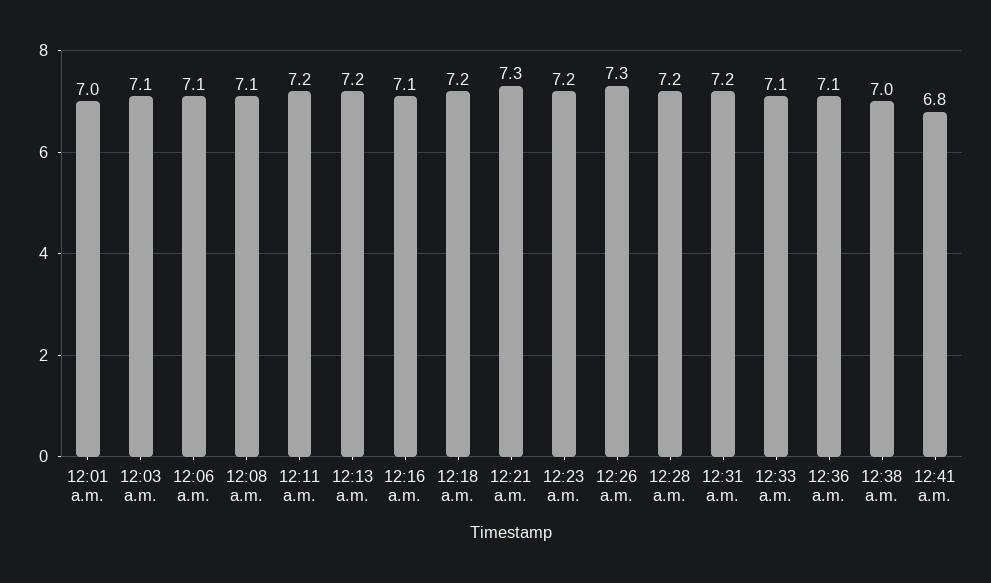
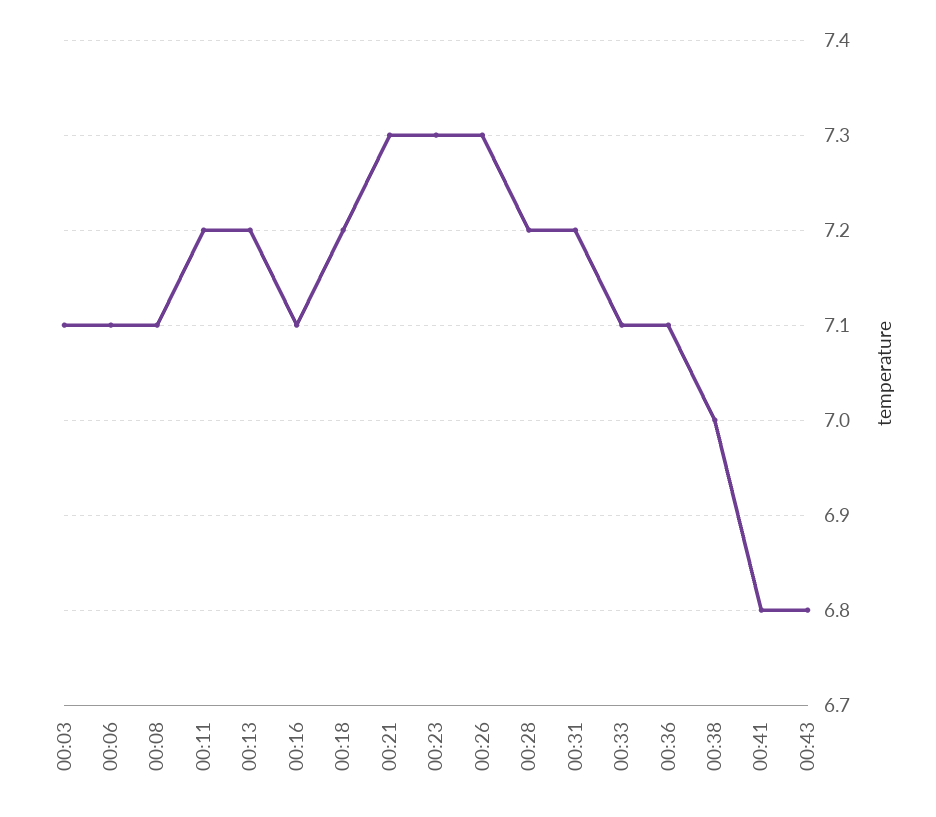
12:01 a.m.: 7 -> none
12:23 a.m.: 7.2 -> 7.3
00:43: none -> 6.8

